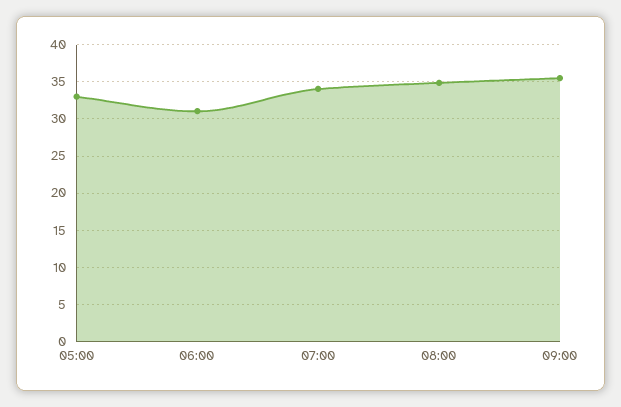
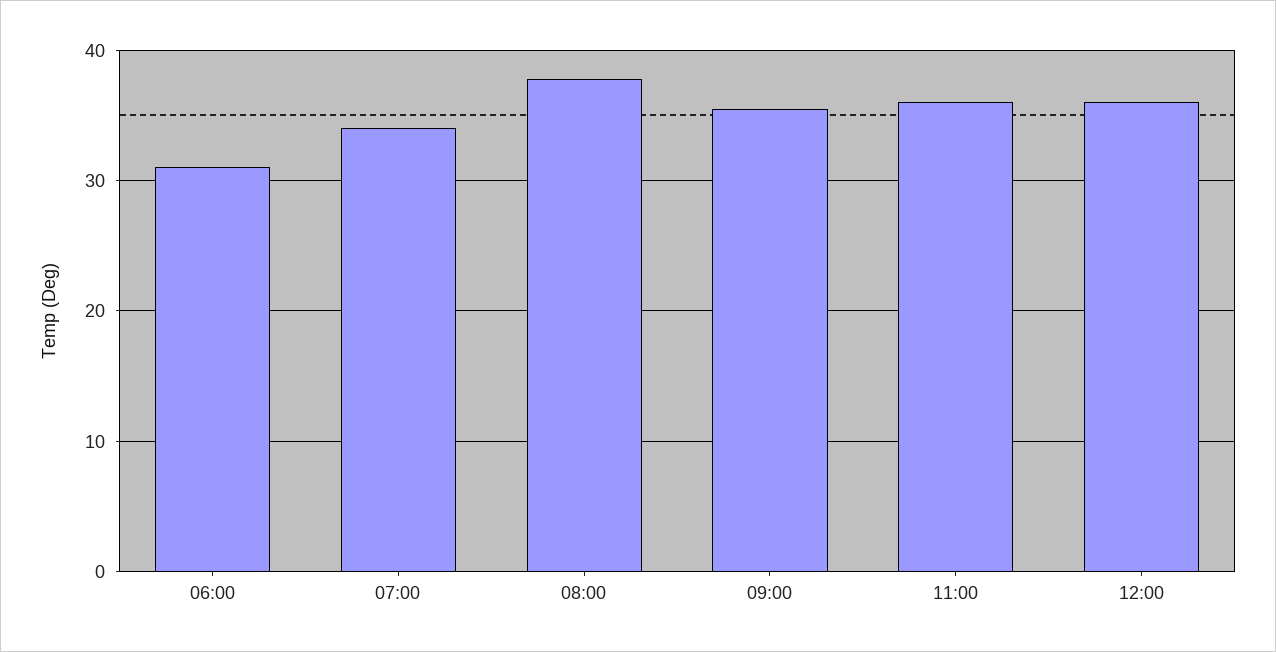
05:00: 33 -> none
08:00: 35 -> 38
11:00: none -> 36
12:00: none -> 36

